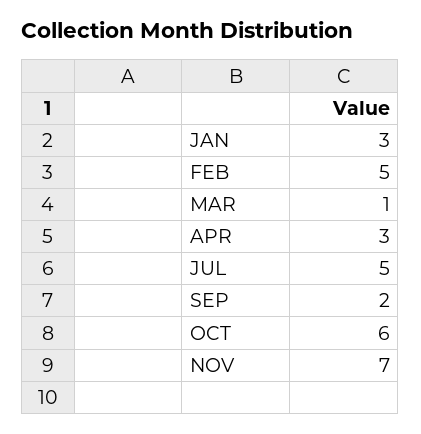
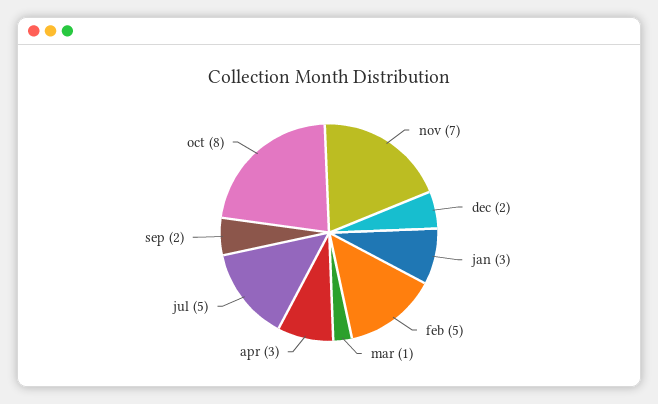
OCT: 6 -> 8
dec: none -> 2

